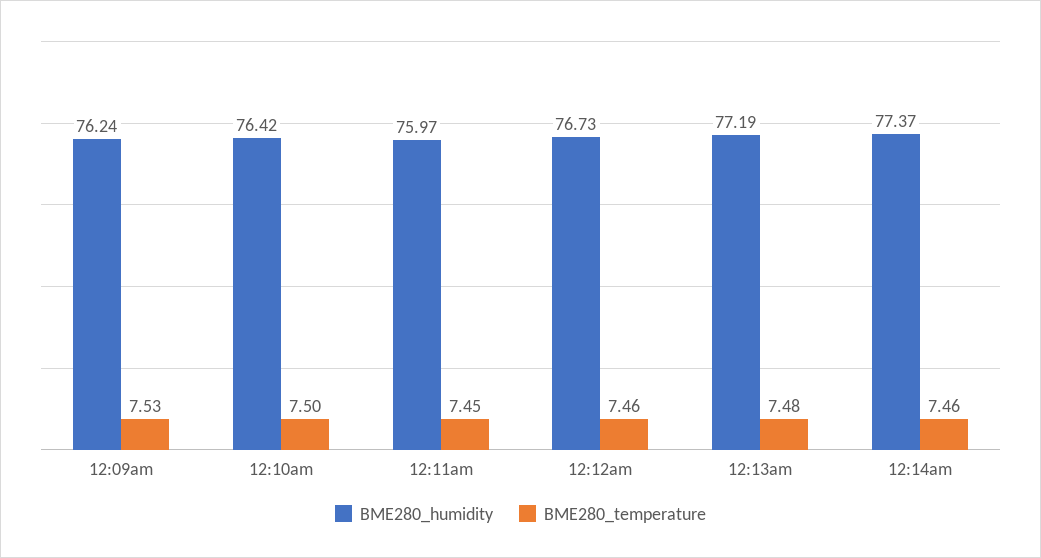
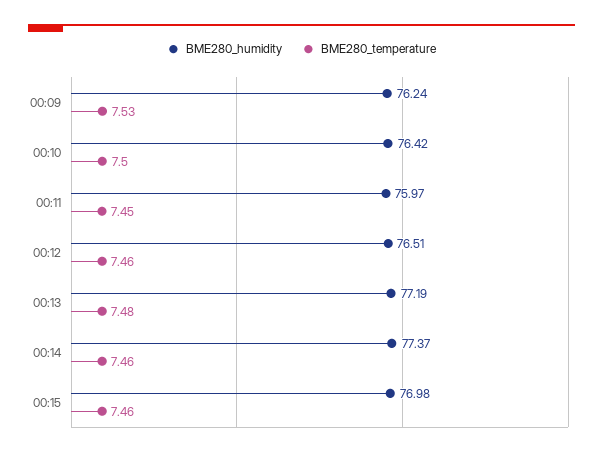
BME280_humidity, 12:12am: 76.73 -> 76.51
BME280_humidity, 00:15: none -> 76.98
BME280_temperature, 00:15: none -> 7.46

